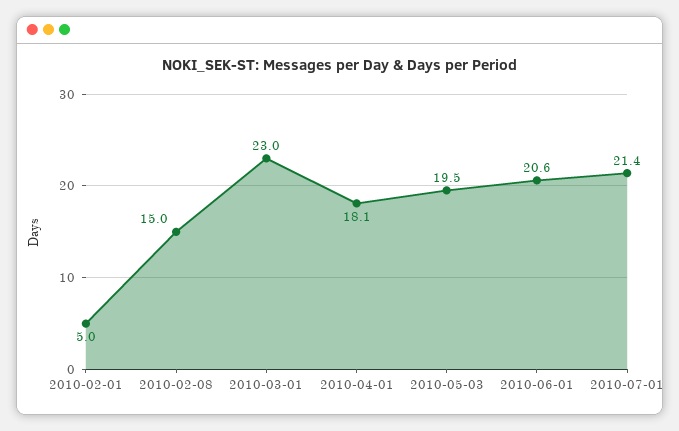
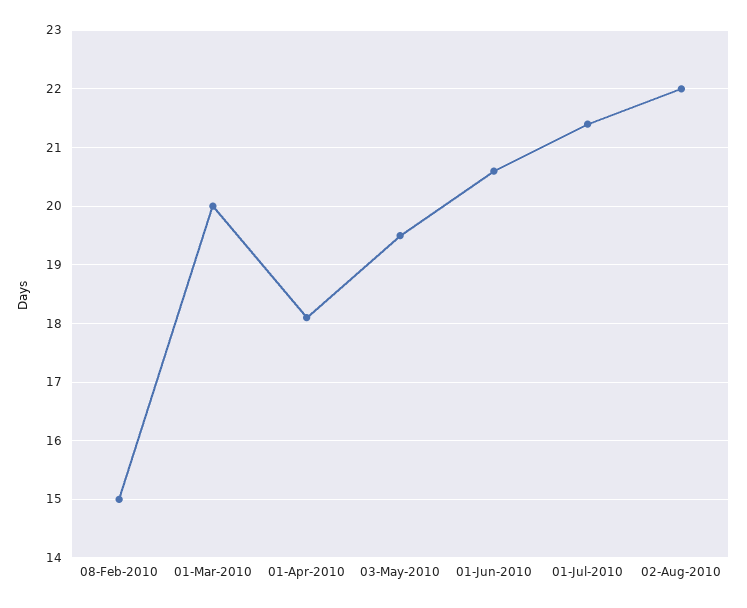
2010-02-01: 5 -> none
2010-03-01: 23 -> 20
02-Aug-2010: none -> 22

